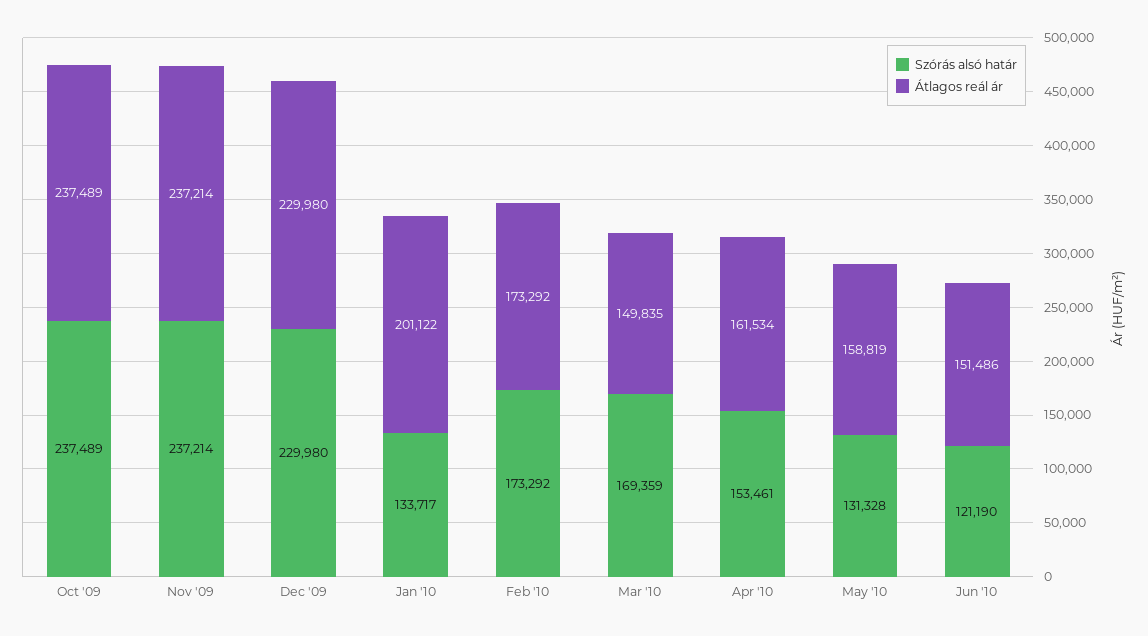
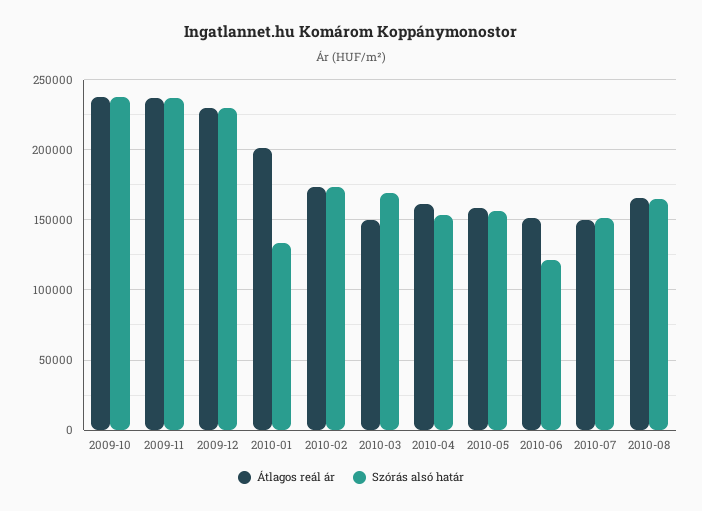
Szórás alsó határ, May '10: 131328 -> 155000
Átlagos reál ár, 2010-07: none -> 150000
Szórás alsó határ, 2010-07: none -> 150000
Átlagos reál ár, 2010-08: none -> 165000
Szórás alsó határ, 2010-08: none -> 165000

